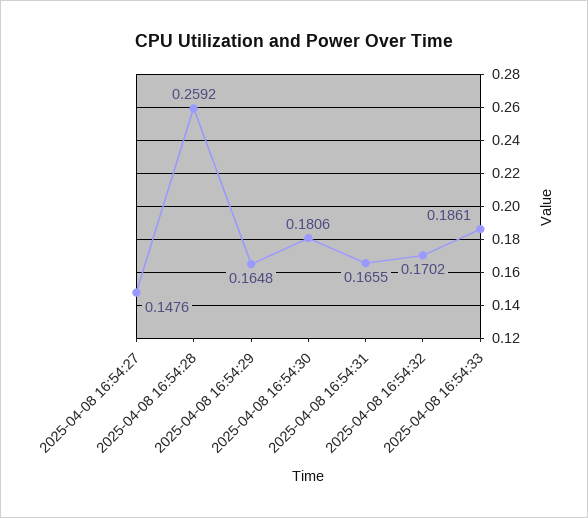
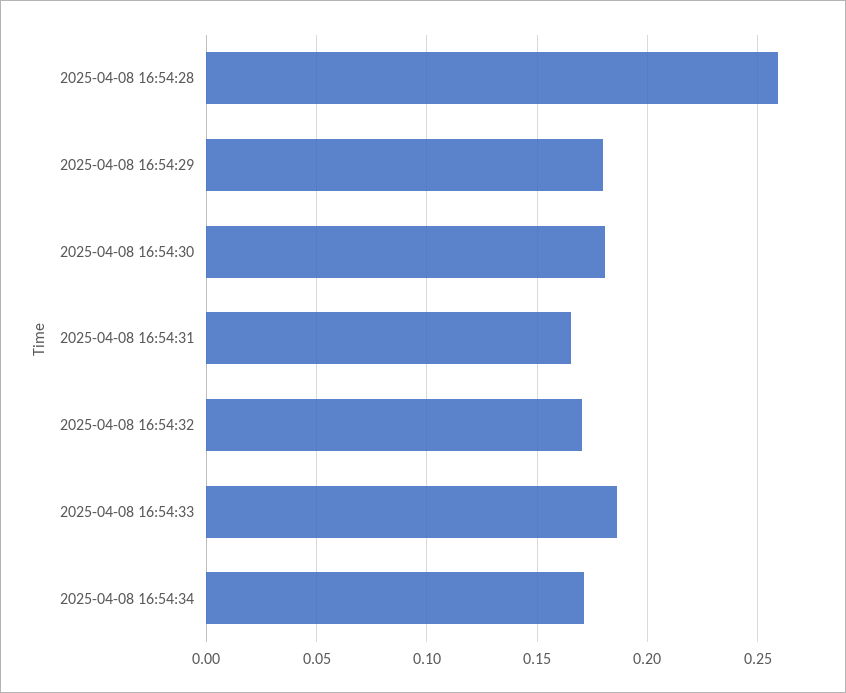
2025-04-08 16:54:27: 0.1476 -> none
2025-04-08 16:54:29: 0.1648 -> 0.18
2025-04-08 16:54:34: none -> 0.17

